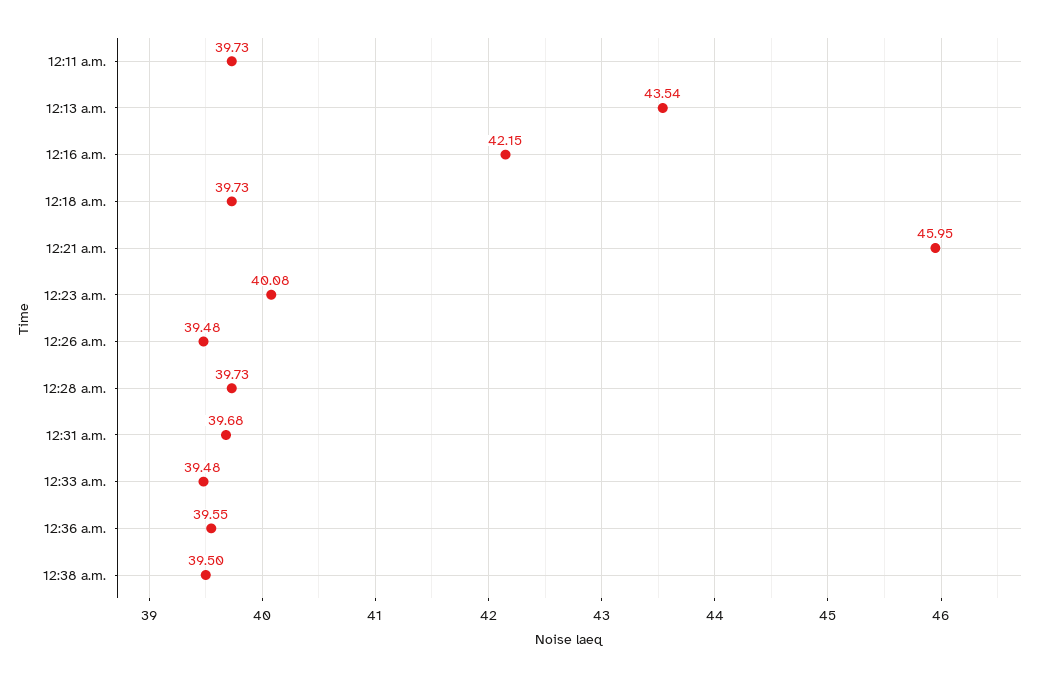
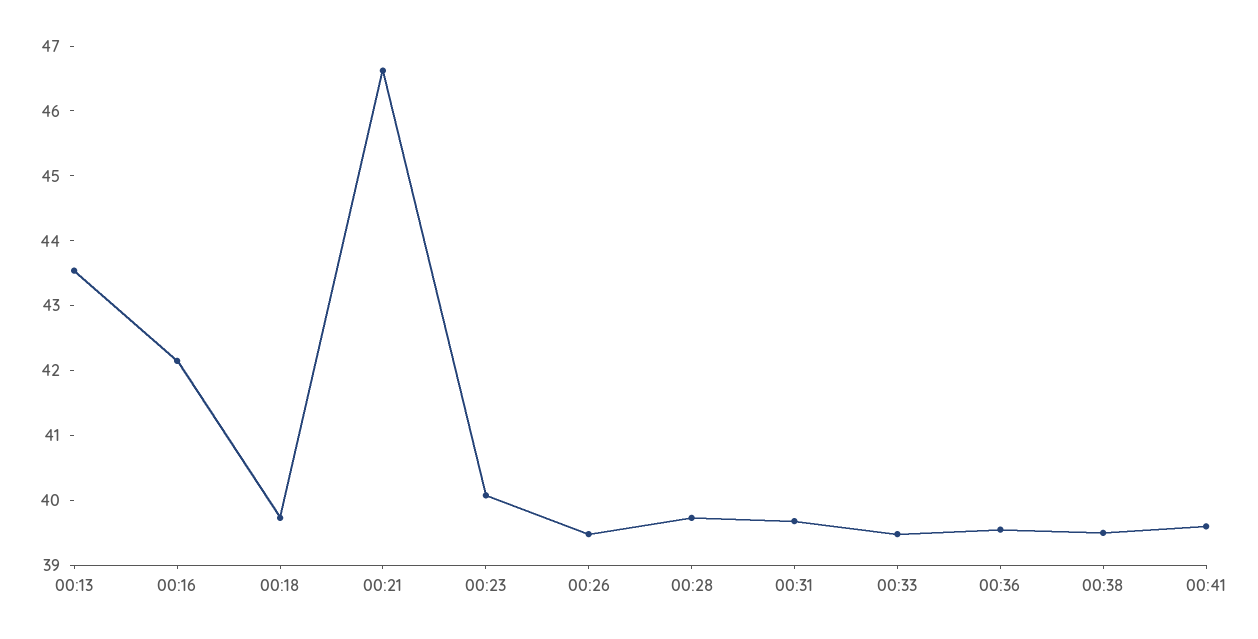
12:11 a.m.: 39.73 -> none
12:21 a.m.: 45.95 -> 46.6
00:41: none -> 39.6

